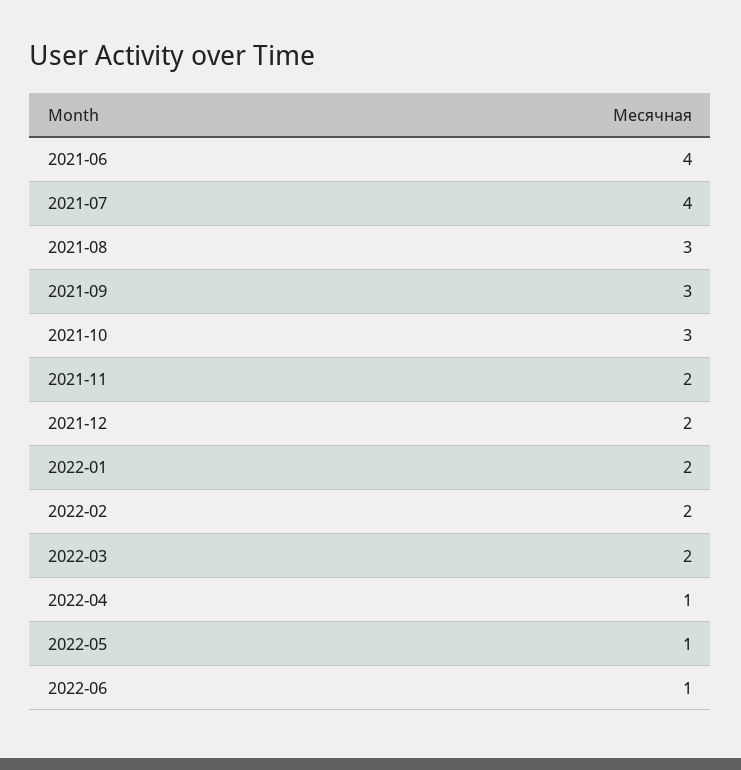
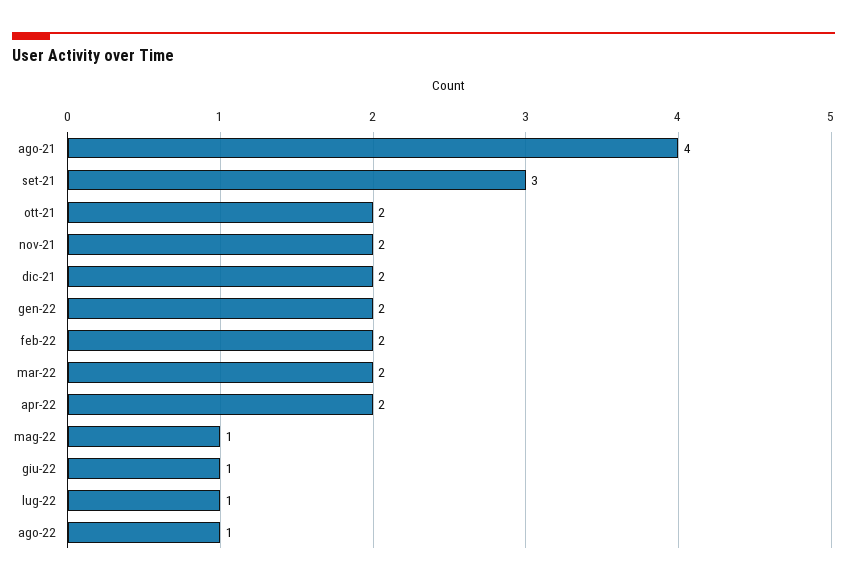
2021-06: 4 -> none
2021-07: 4 -> none
2021-08: 3 -> 4
2021-10: 3 -> 2
2022-04: 1 -> 2
lug-22: none -> 1
ago-22: none -> 1

